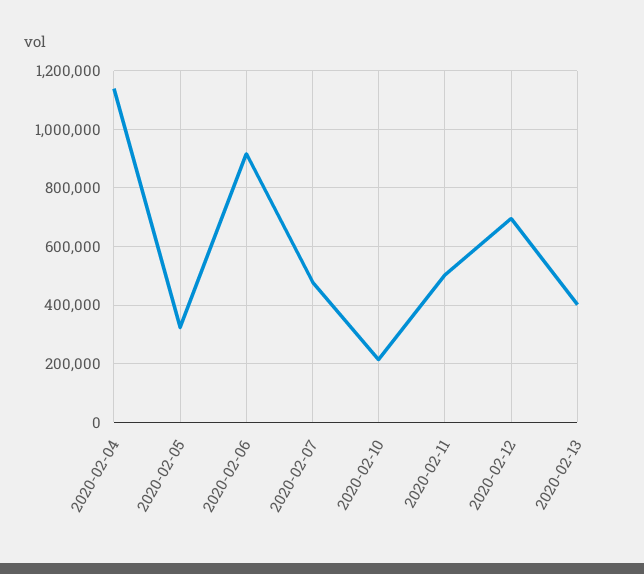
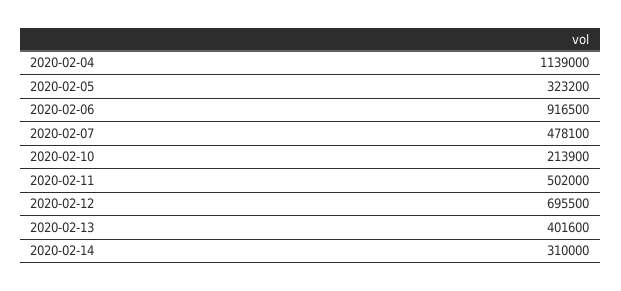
2020-02-14: none -> 310000

